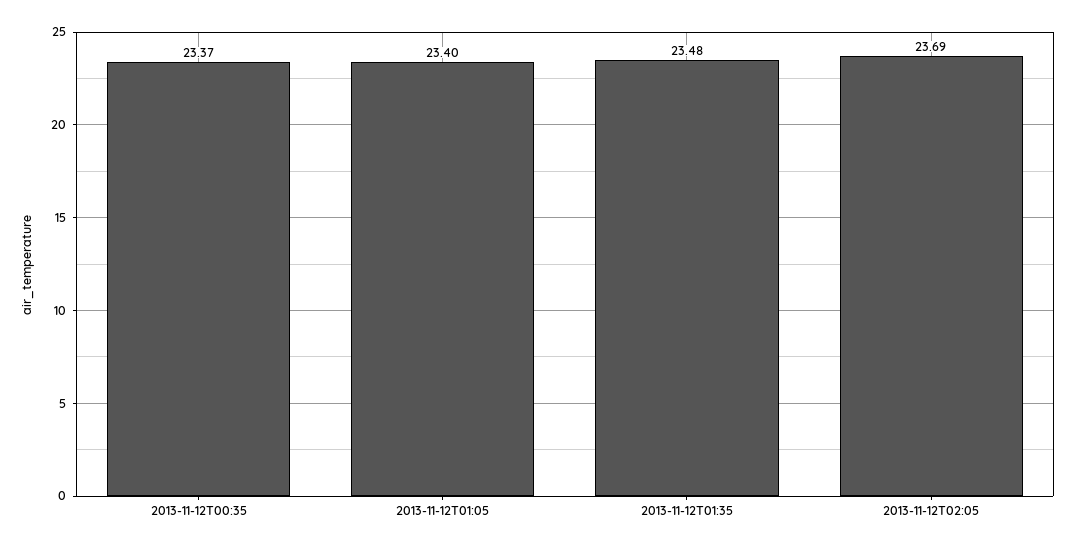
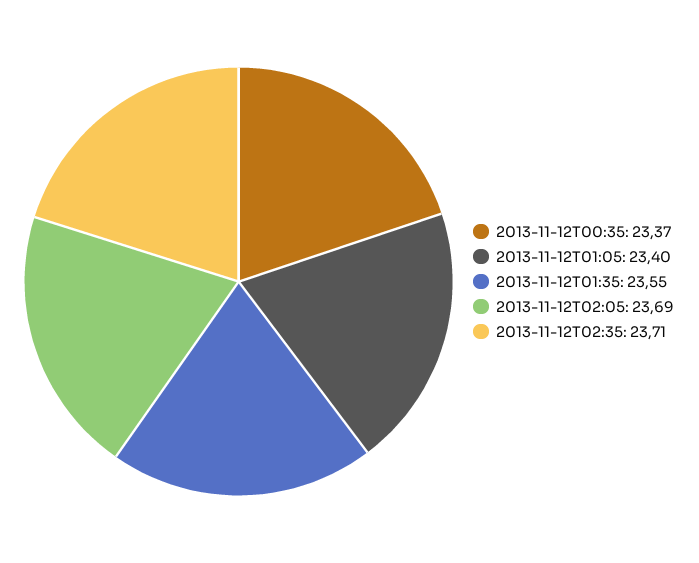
2013-11-12T01:35: 23.48 -> 23.55
2013-11-12T02:35: none -> 23.71

